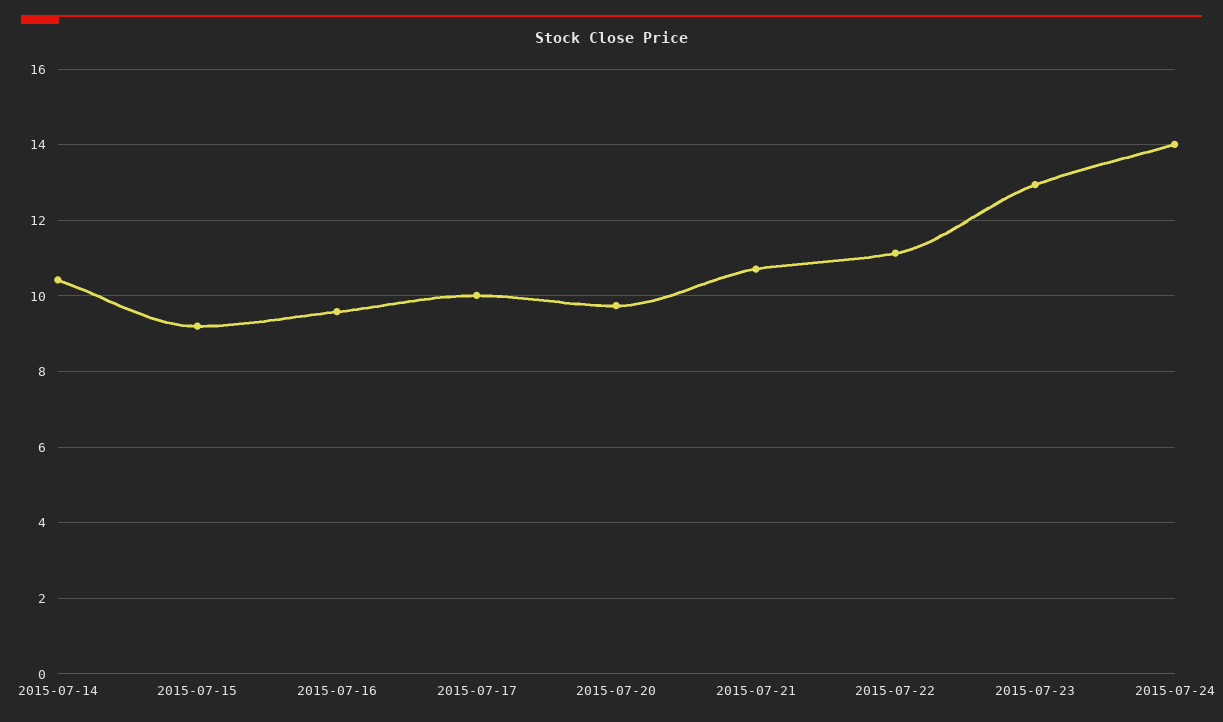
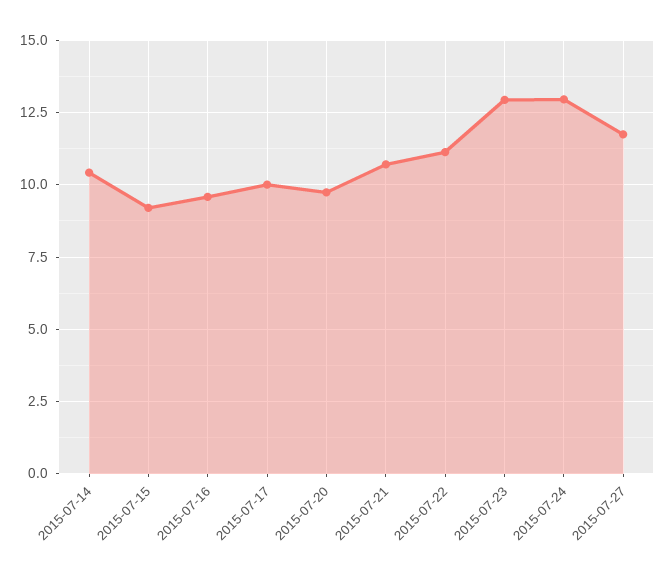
2015-07-24: 14 -> 13
2015-07-27: none -> 11.75

